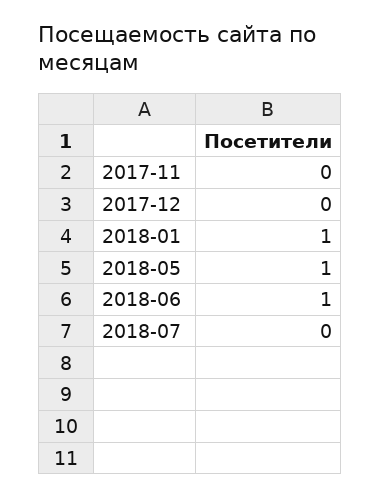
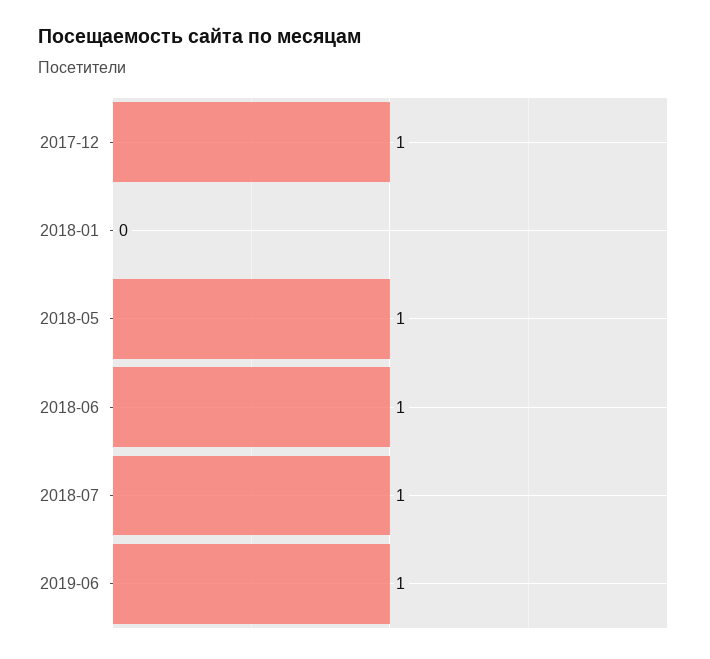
2017-11: 0 -> none
2017-12: 0 -> 1
2018-01: 1 -> 0
2018-07: 0 -> 1
2019-06: none -> 1

